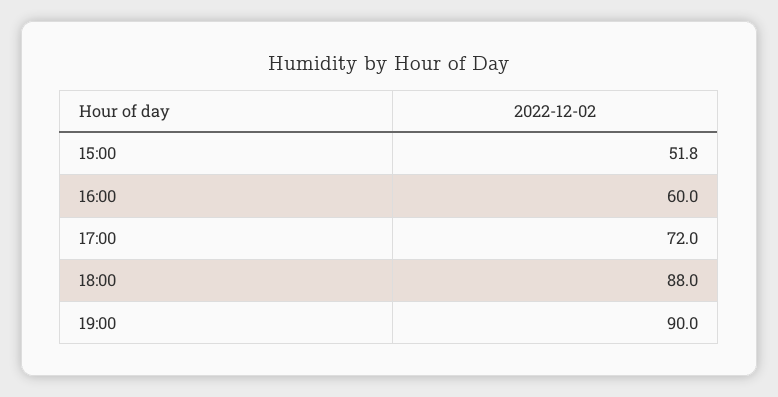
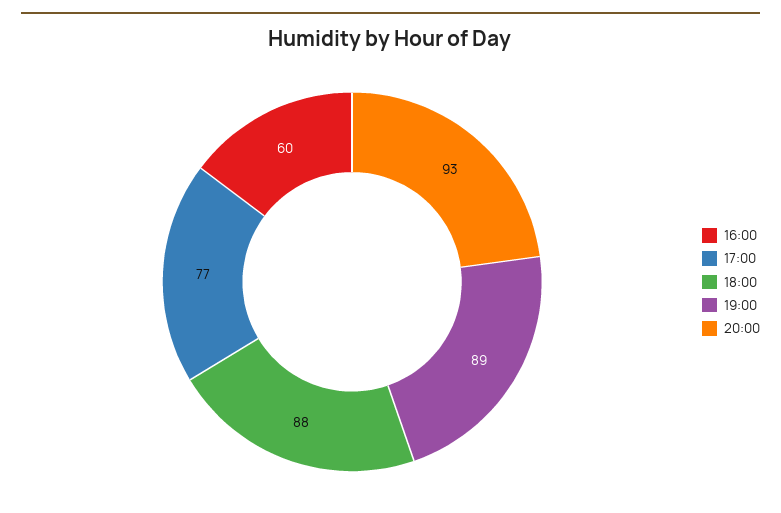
15:00: 51.8 -> none
17:00: 72 -> 77
19:00: 90 -> 89
20:00: none -> 93

